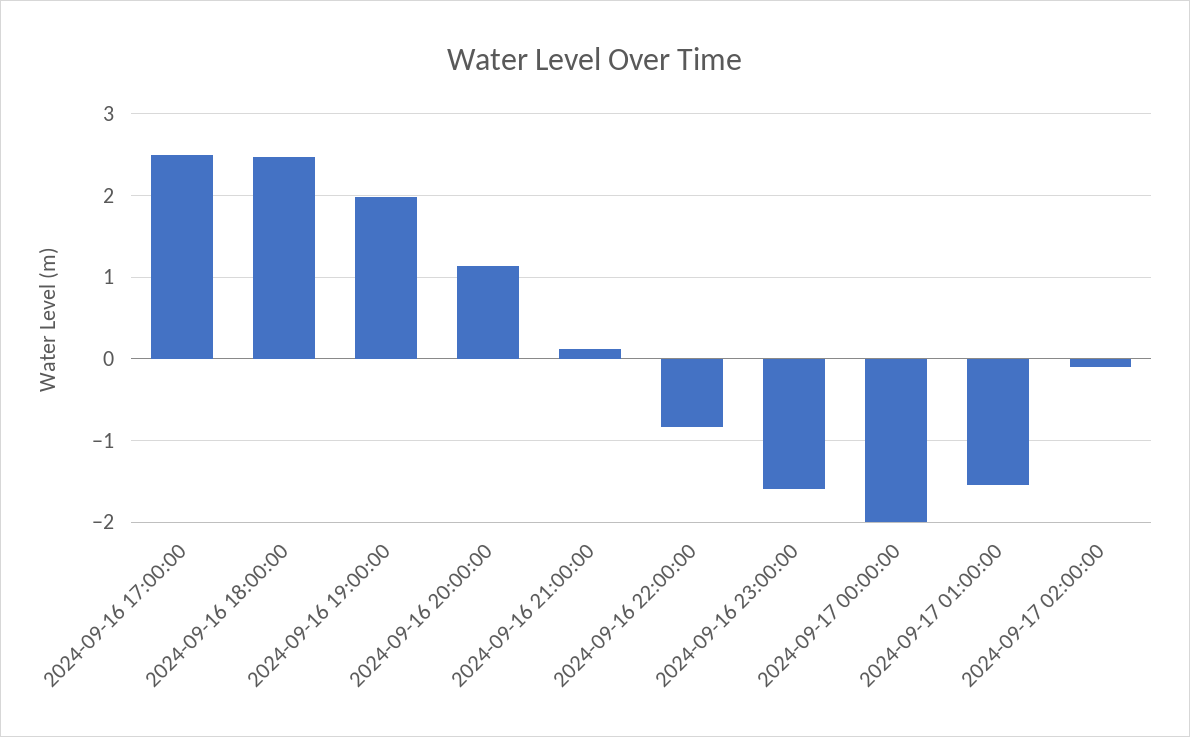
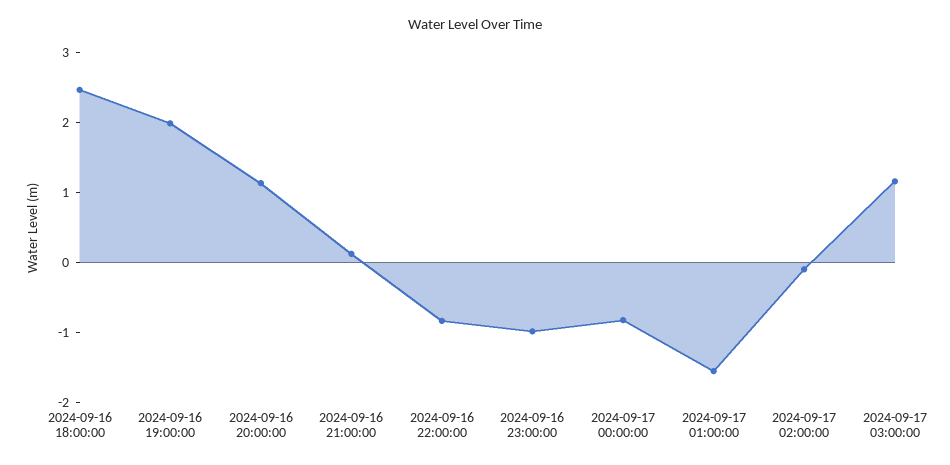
2024-09-16 17:00:00: 2.5 -> none
2024-09-16 23:00:00: -1.6 -> -1
2024-09-17 00:00:00: -2 -> -0.8
2024-09-17 03:00:00: none -> 1.2

